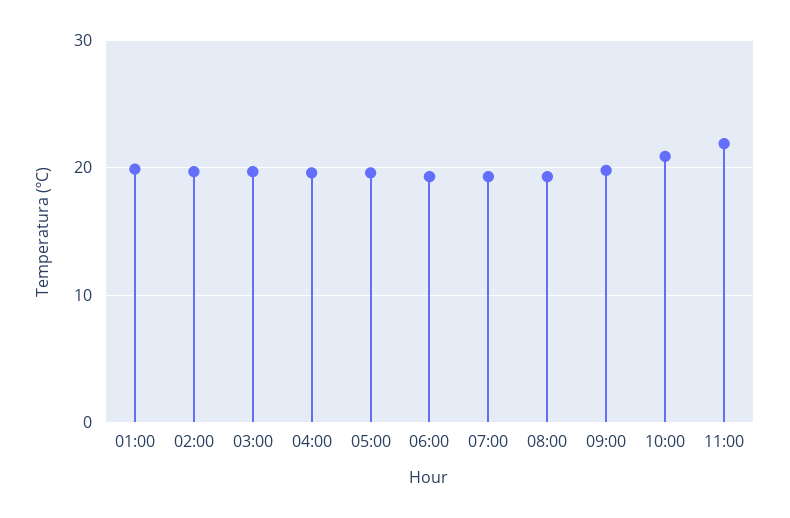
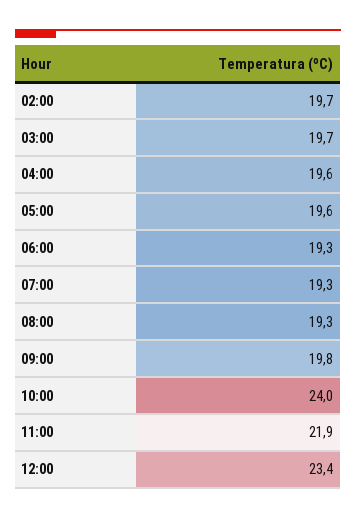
01:00: 20 -> none
10:00: 21 -> 24
12:00: none -> 23.4

